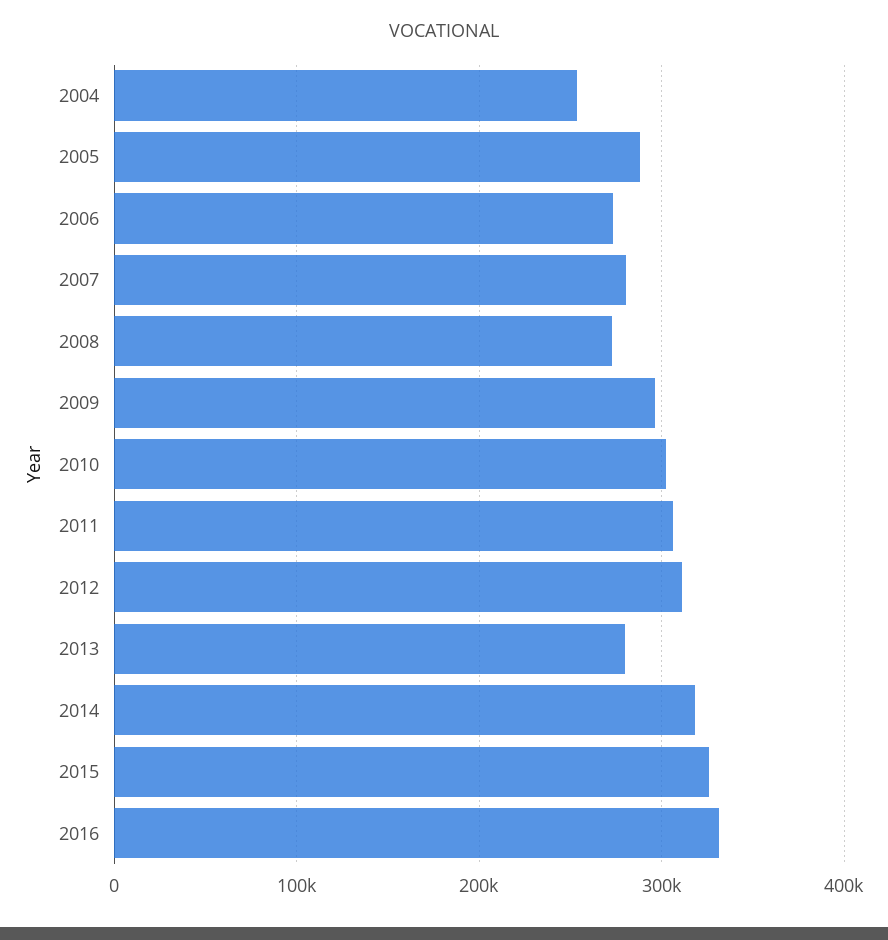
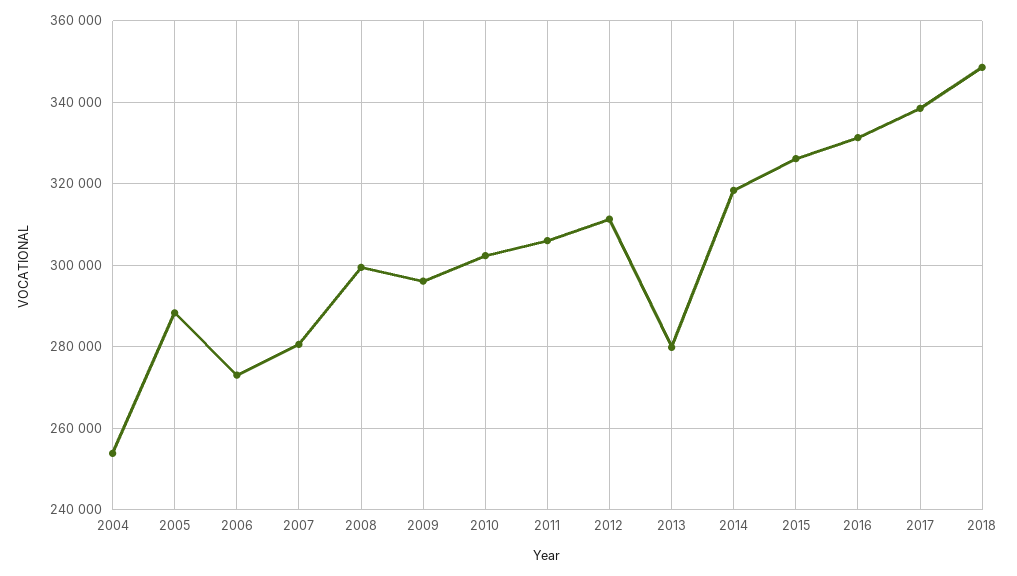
2008: 270000 -> 300000
2017: none -> 338000
2018: none -> 348000

